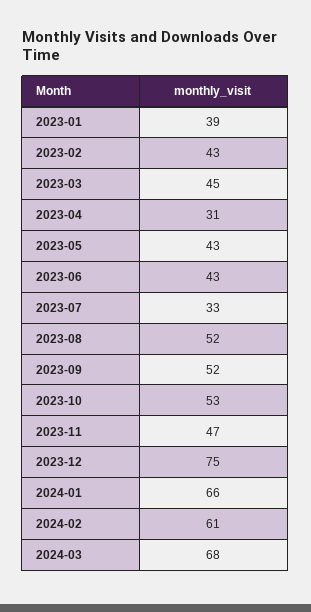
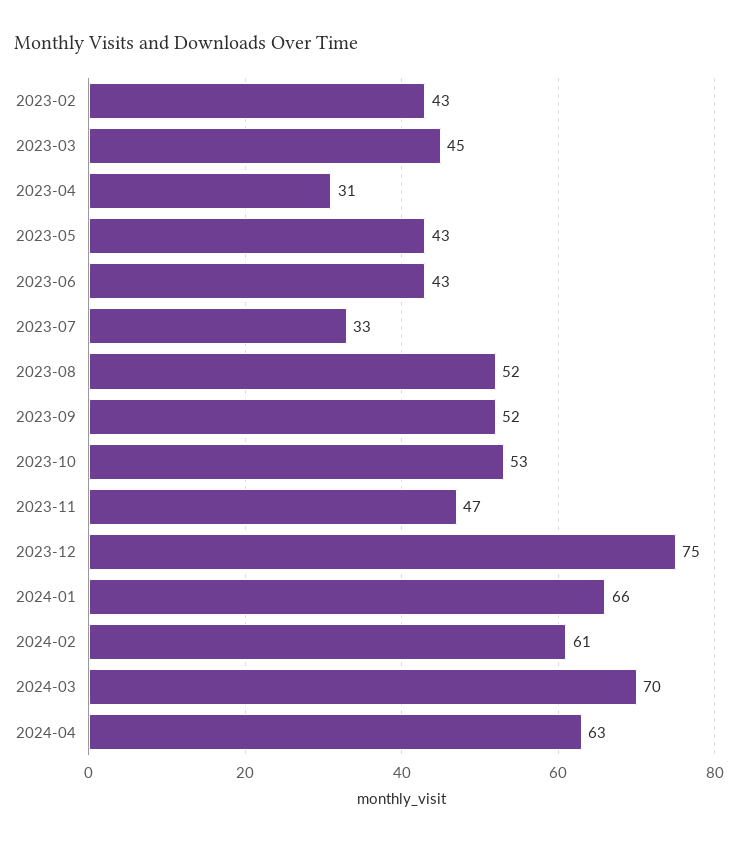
2023-01: 39 -> none
2024-03: 68 -> 70
2024-04: none -> 63

